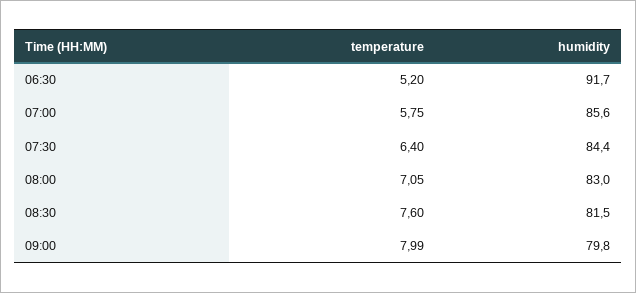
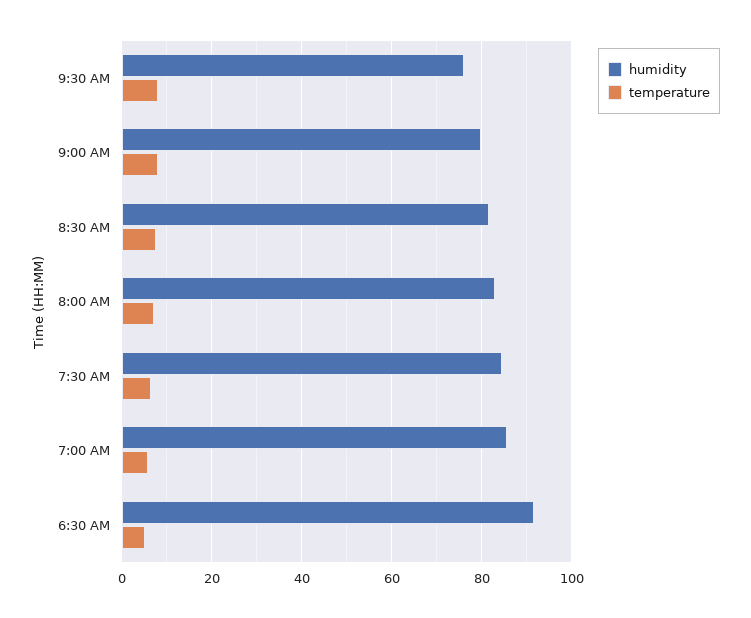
humidity, 9:30 AM: none -> 76
temperature, 9:30 AM: none -> 8

